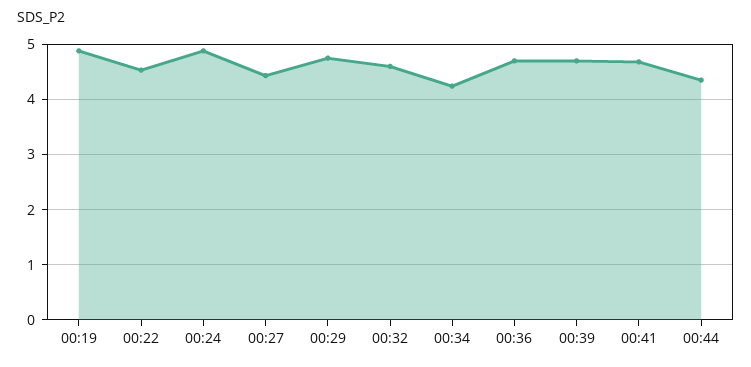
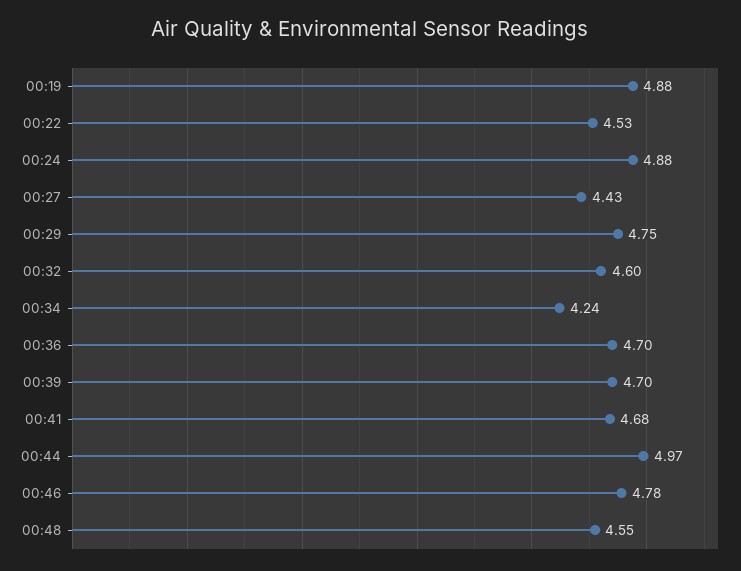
00:44: 4.4 -> 4.97
00:46: none -> 4.78
00:48: none -> 4.55

